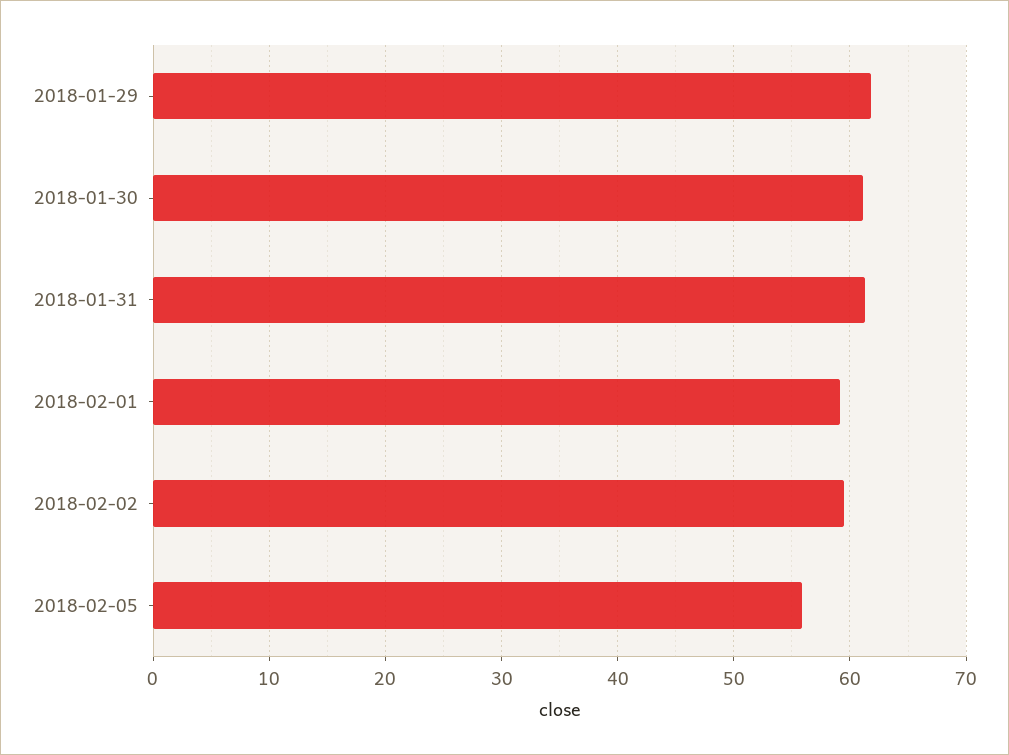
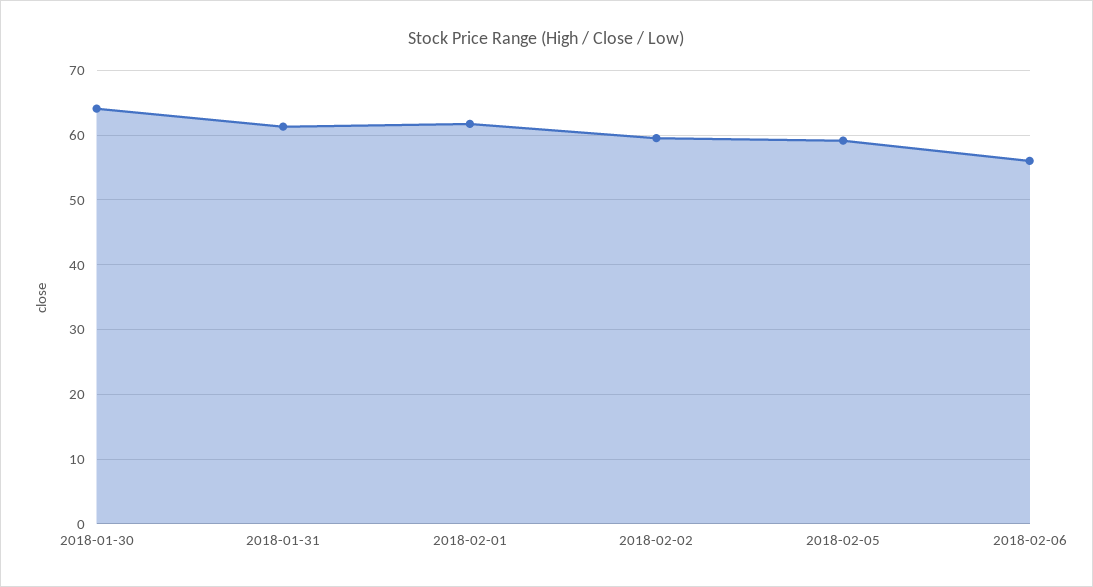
2018-01-29: 62 -> none
2018-01-30: 61 -> 64
2018-02-01: 59 -> 62
2018-02-05: 56 -> 59
2018-02-06: none -> 56

